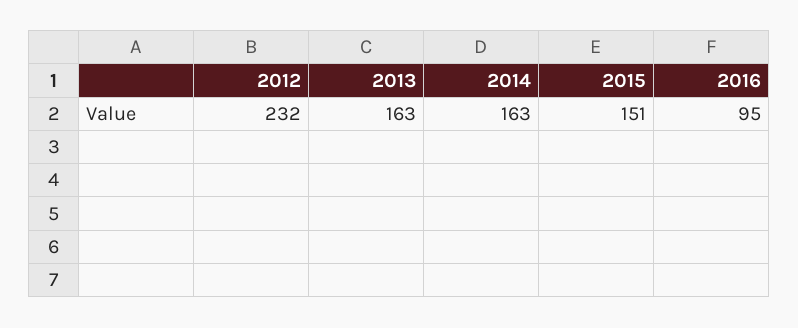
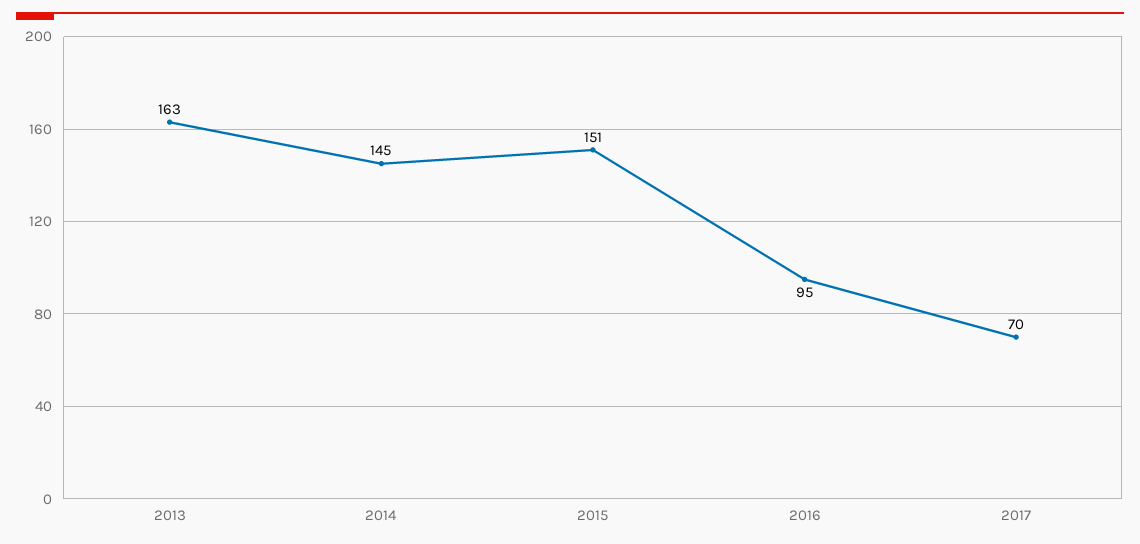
2012: 232 -> none
2014: 163 -> 145
2017: none -> 70

